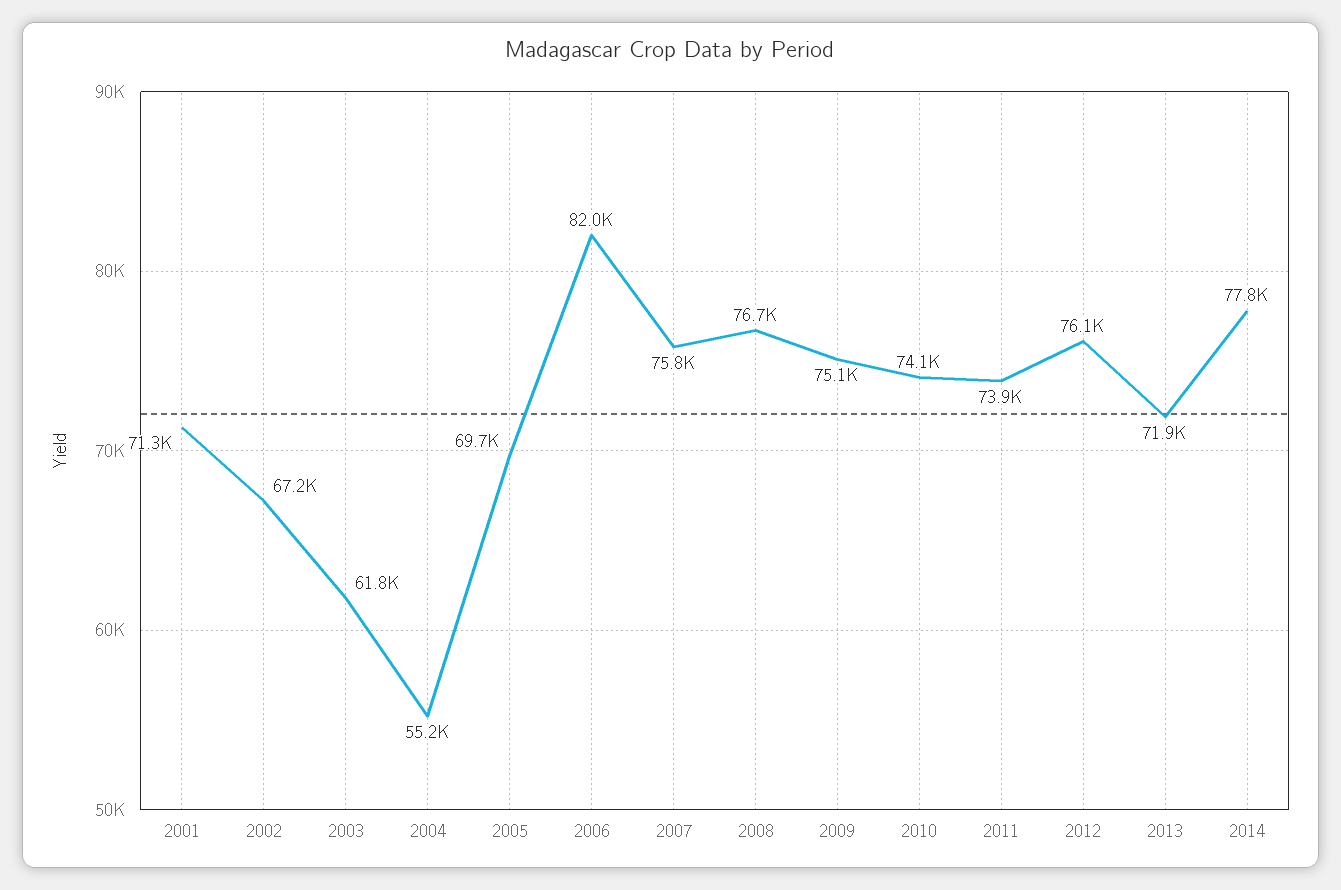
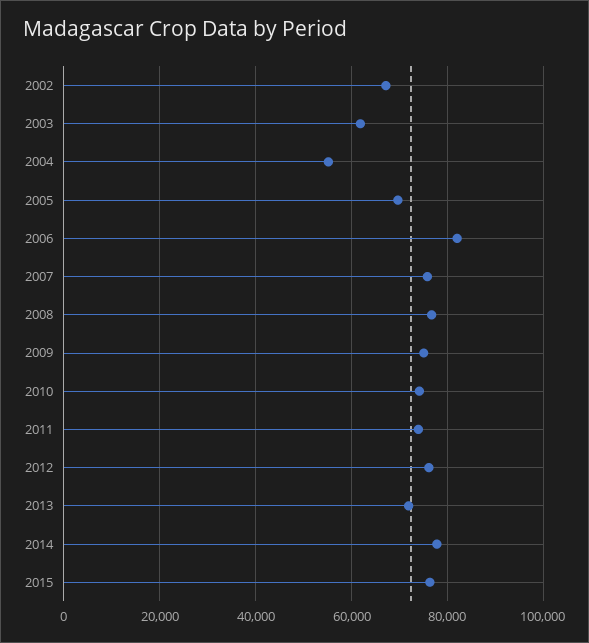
2001: 71300 -> none
2015: none -> 76000

